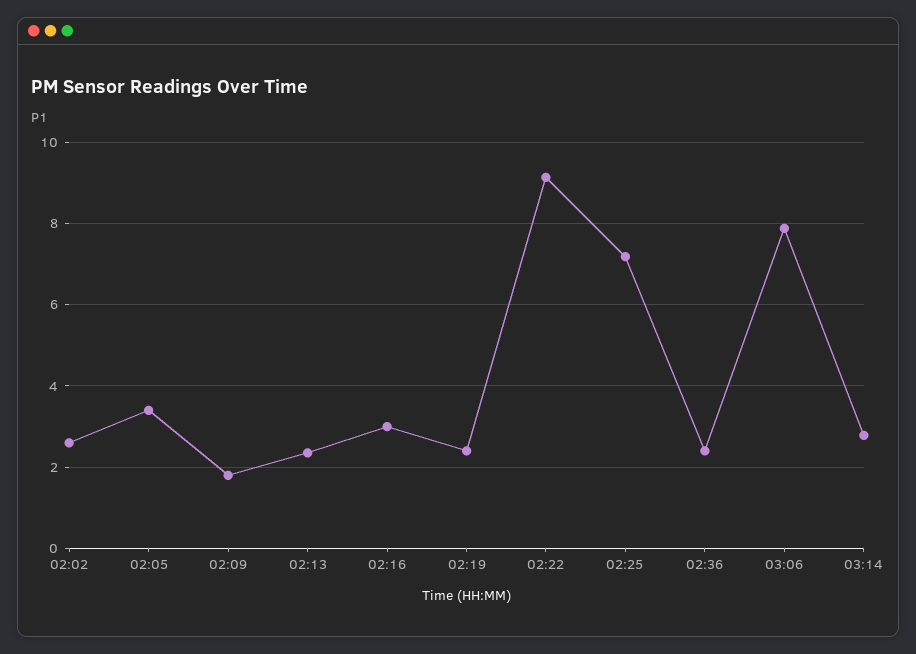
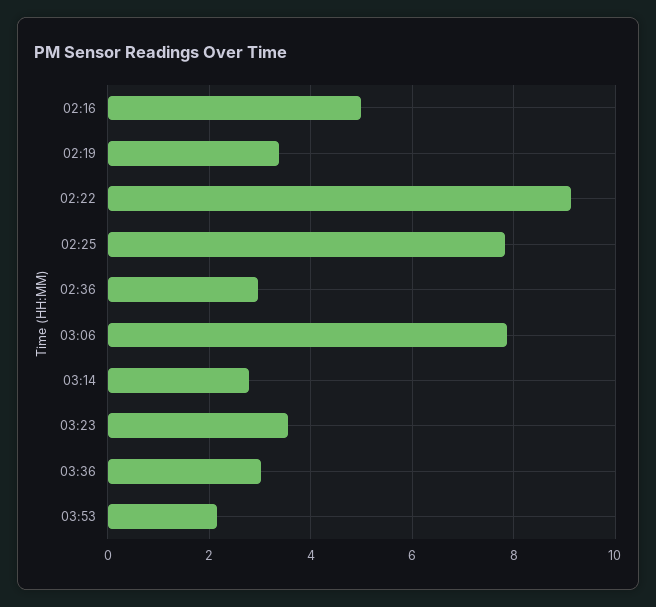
02:02: 2.6 -> none
02:05: 3.4 -> none
02:09: 1.8 -> none
02:13: 2.4 -> none
02:16: 3 -> 5
02:19: 2.4 -> 3.4
02:25: 7.2 -> 7.8
02:36: 2.4 -> 3
03:23: none -> 3.6
03:36: none -> 3
03:53: none -> 2.2

